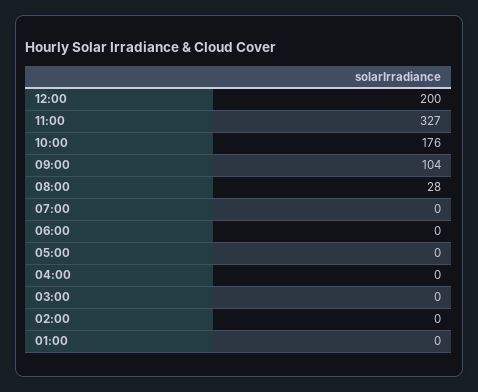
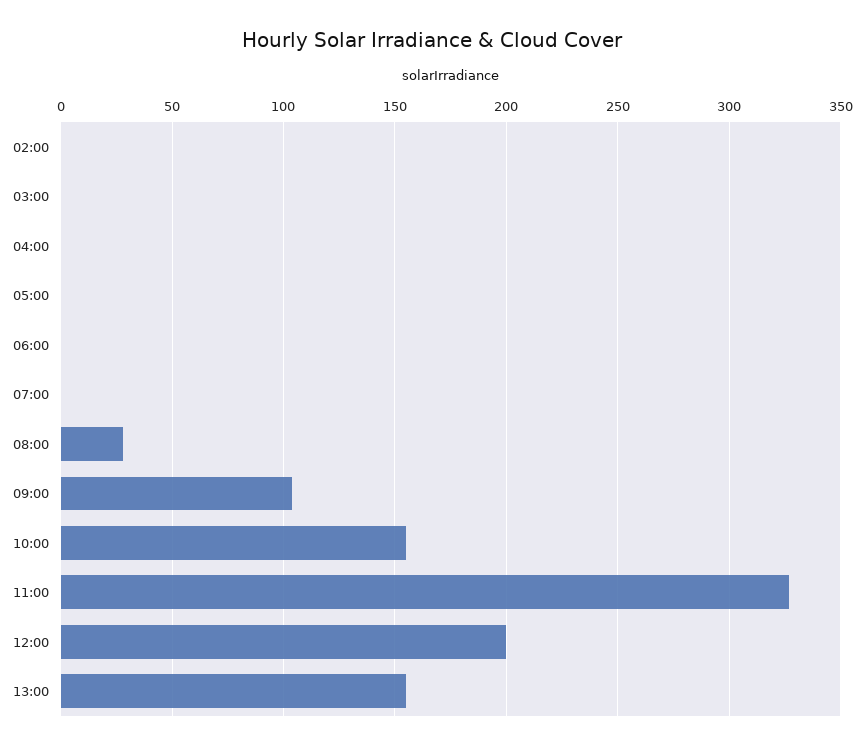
10:00: 176 -> 155
01:00: 0 -> none
13:00: none -> 155

